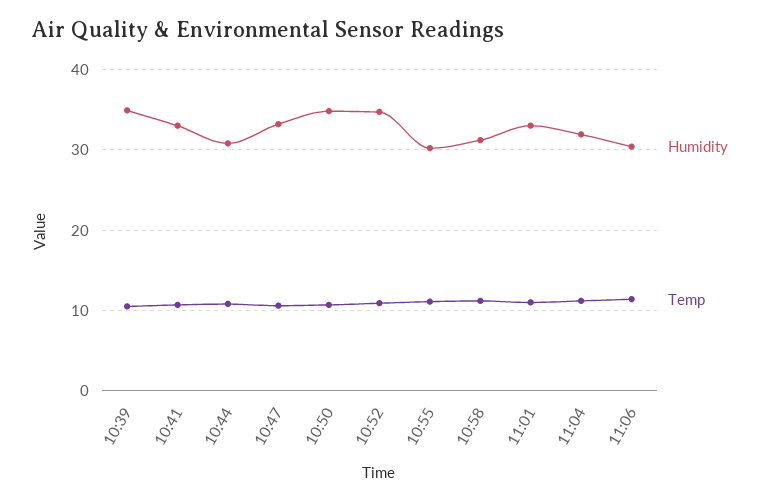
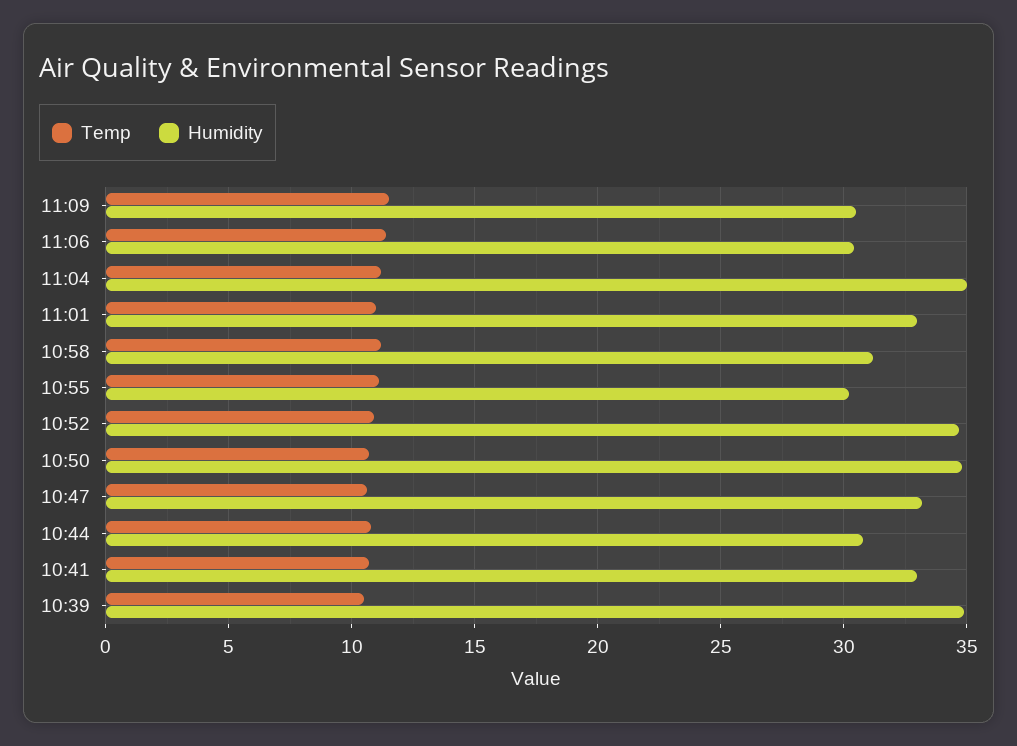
Humidity, 11:04: 32 -> 35
Temp, 11:09: none -> 11.5
Humidity, 11:09: none -> 30.5

